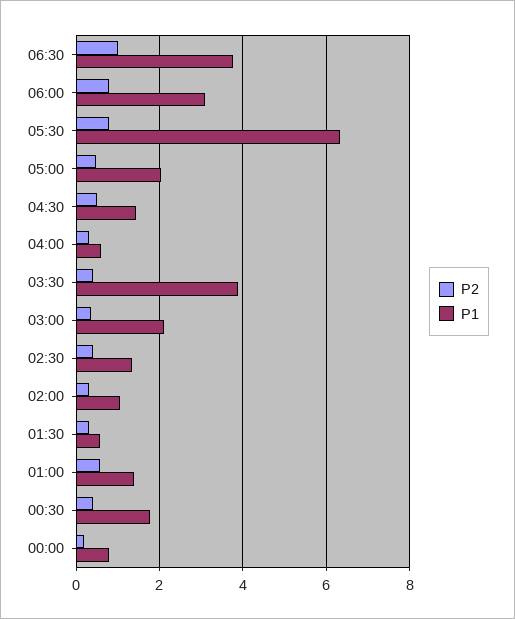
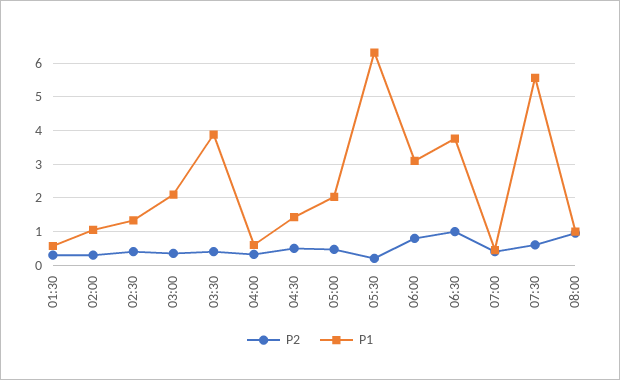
P2, 05:30: 0.8 -> 0.2
P2, 01:00: 0.6 -> none
P1, 01:00: 1.4 -> none
P2, 00:30: 0.4 -> none
P1, 00:30: 1.8 -> none
P2, 00:00: 0.2 -> none
P1, 00:00: 0.8 -> none
P2, 07:00: none -> 0.4
P1, 07:00: none -> 0.4
P2, 07:30: none -> 0.6
P1, 07:30: none -> 5.6
P2, 08:00: none -> 1
P1, 08:00: none -> 1

